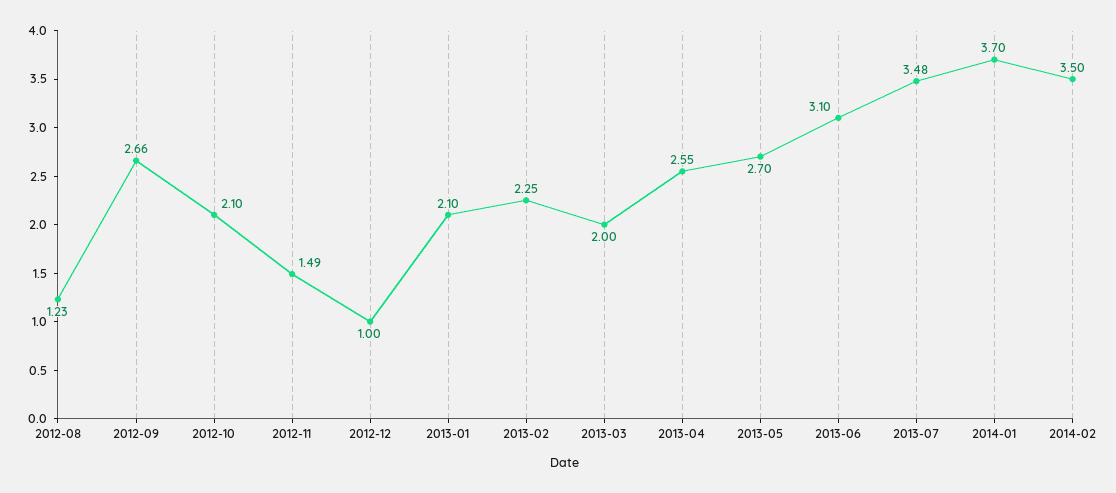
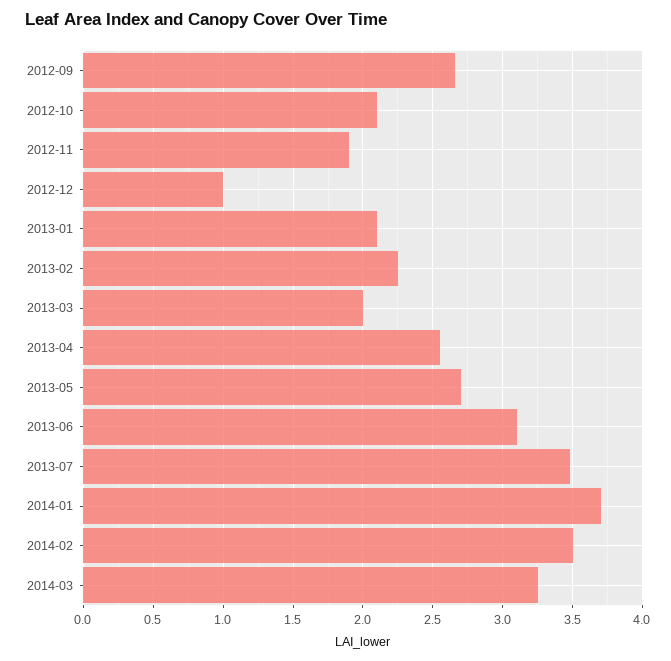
2012-08: 1.23 -> none
2012-11: 1.49 -> 1.9
2014-03: none -> 3.25

